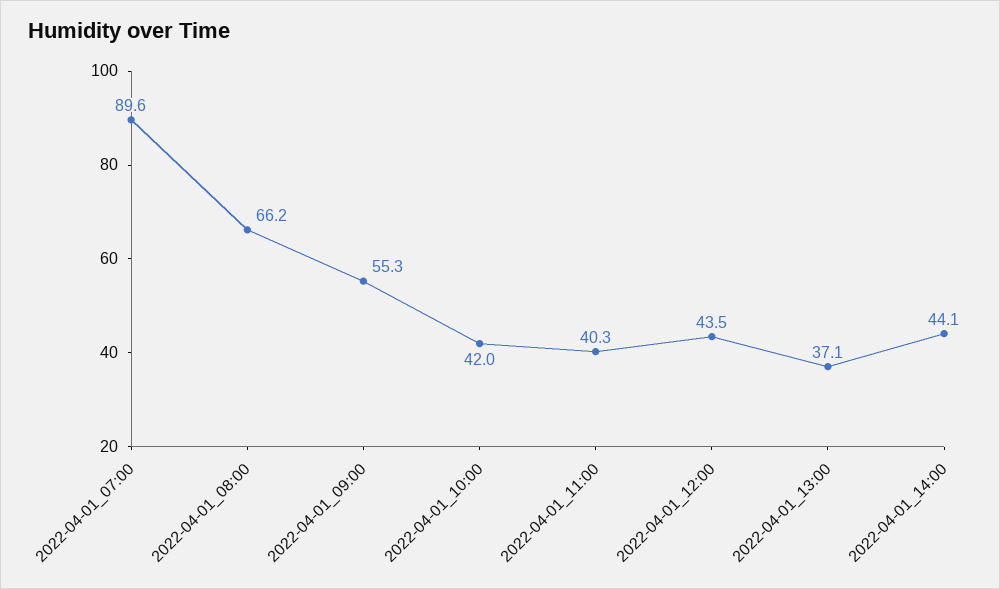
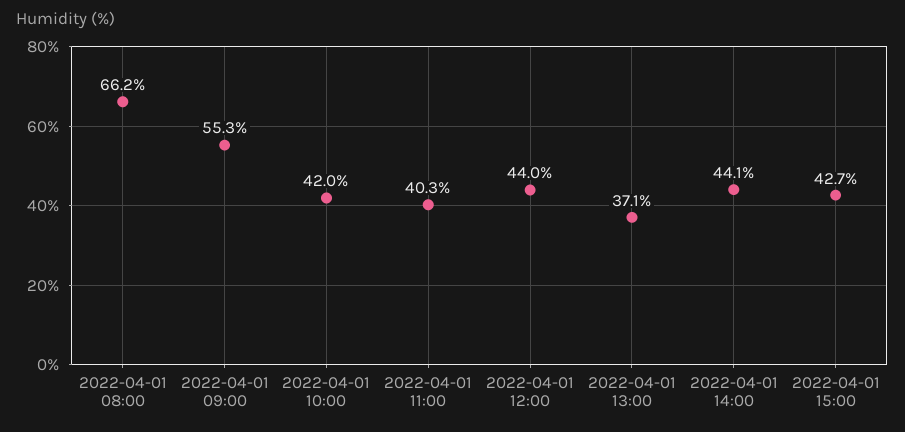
2022-04-01_07:00: 89.6 -> none
2022-04-01_12:00: 43.5 -> 44
2022-04-01 15:00: none -> 42.7

